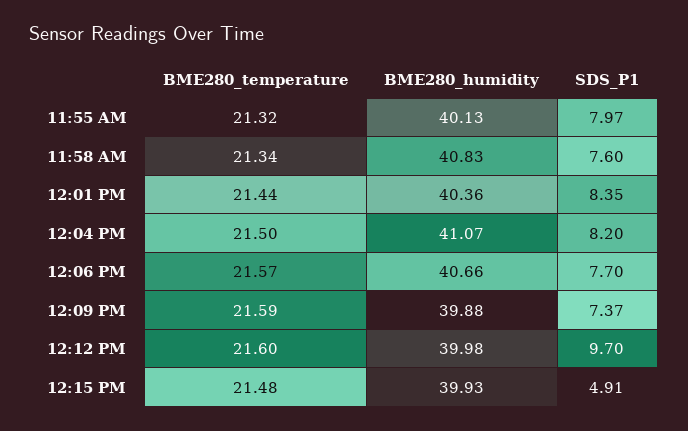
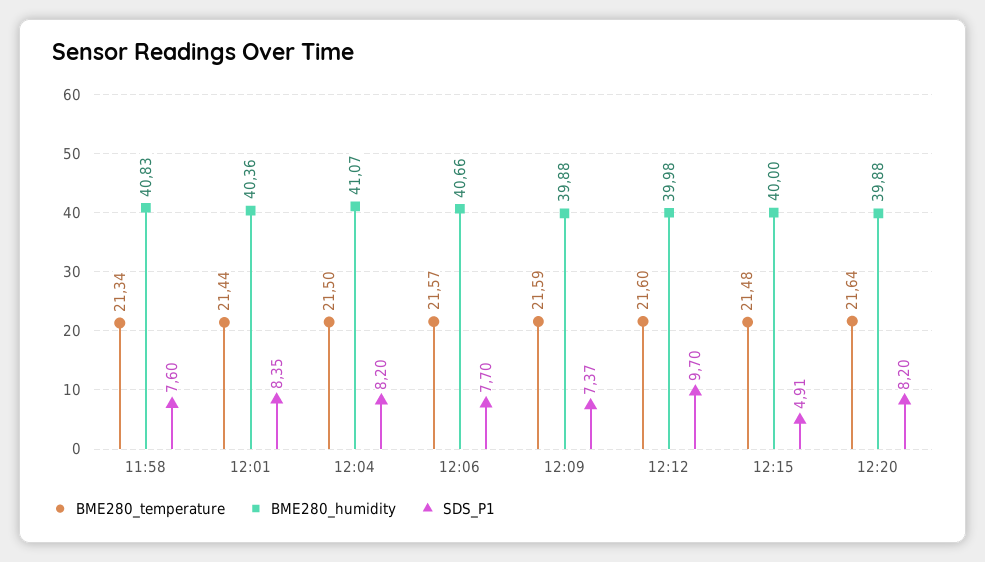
BME280_temperature, 11:55 AM: 21.32 -> none
BME280_humidity, 11:55 AM: 40.13 -> none
SDS_P1, 11:55 AM: 7.97 -> none
BME280_humidity, 12:15 PM: 39.93 -> 40
BME280_temperature, 12:20: none -> 21.64
BME280_humidity, 12:20: none -> 39.88
SDS_P1, 12:20: none -> 8.2

